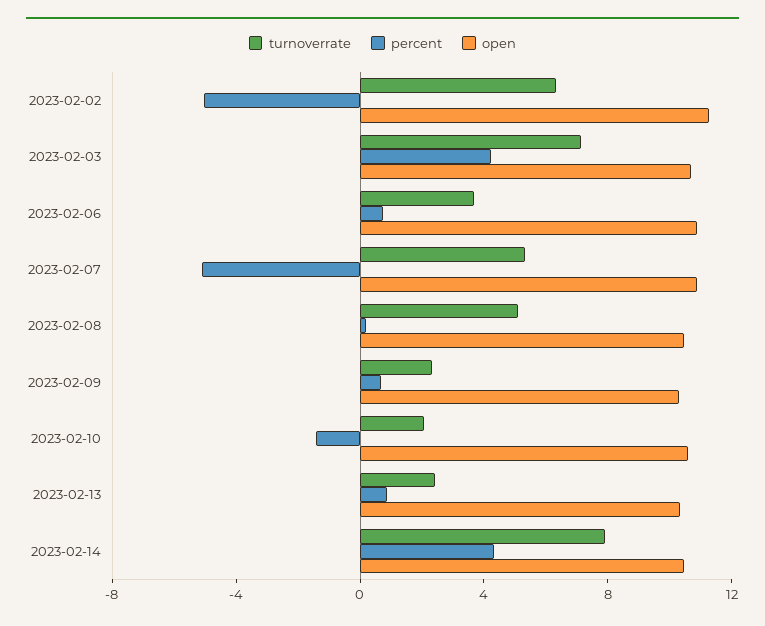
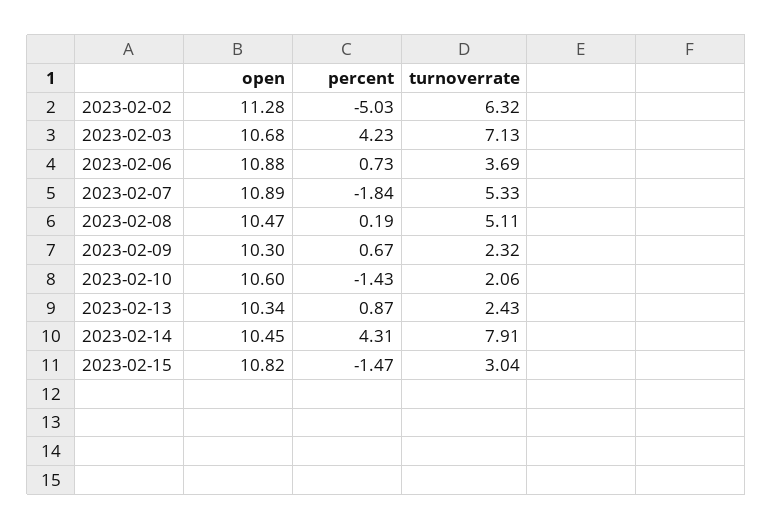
percent, 2023-02-07: -5 -> -1.84
open, 2023-02-15: none -> 10.82
percent, 2023-02-15: none -> -1.47
turnoverrate, 2023-02-15: none -> 3.04

